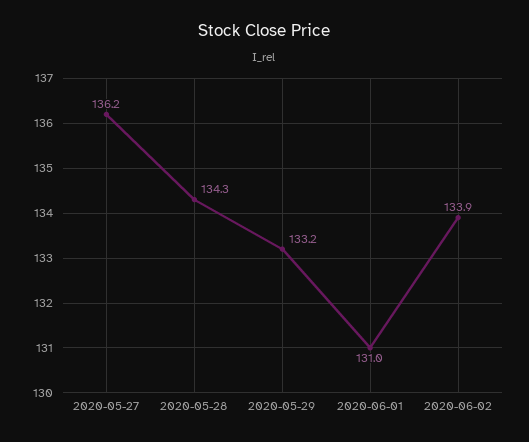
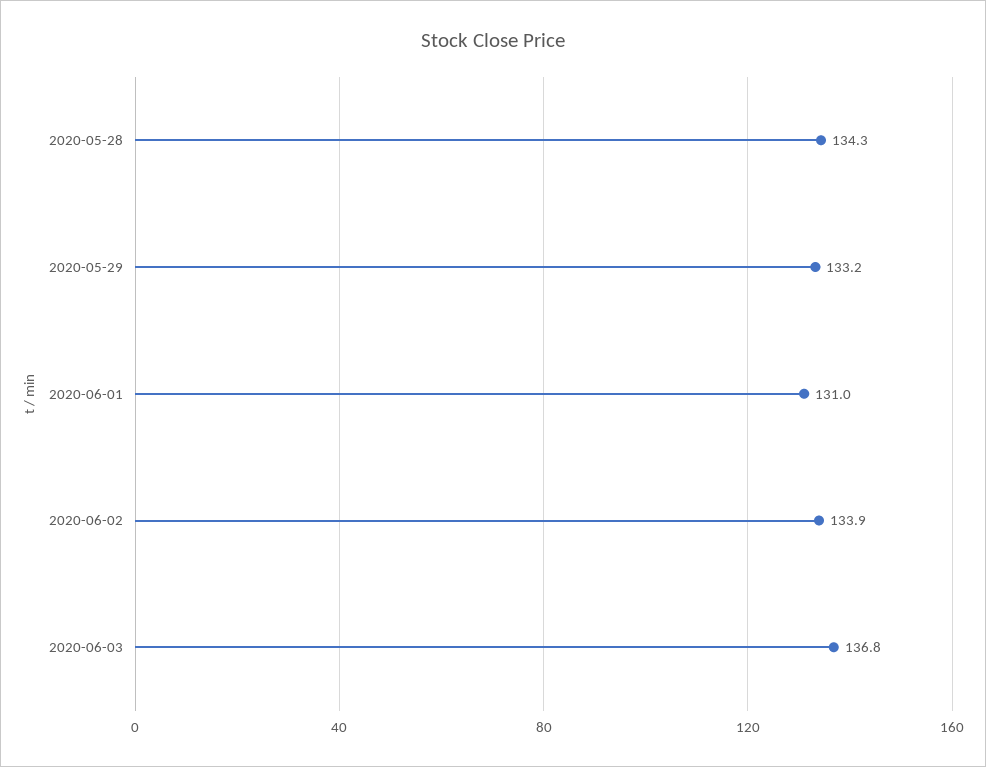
2020-05-27: 136.2 -> none
2020-06-03: none -> 136.8

